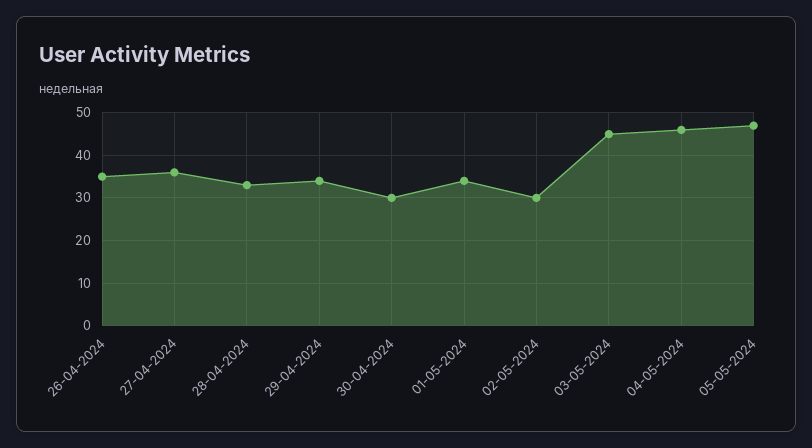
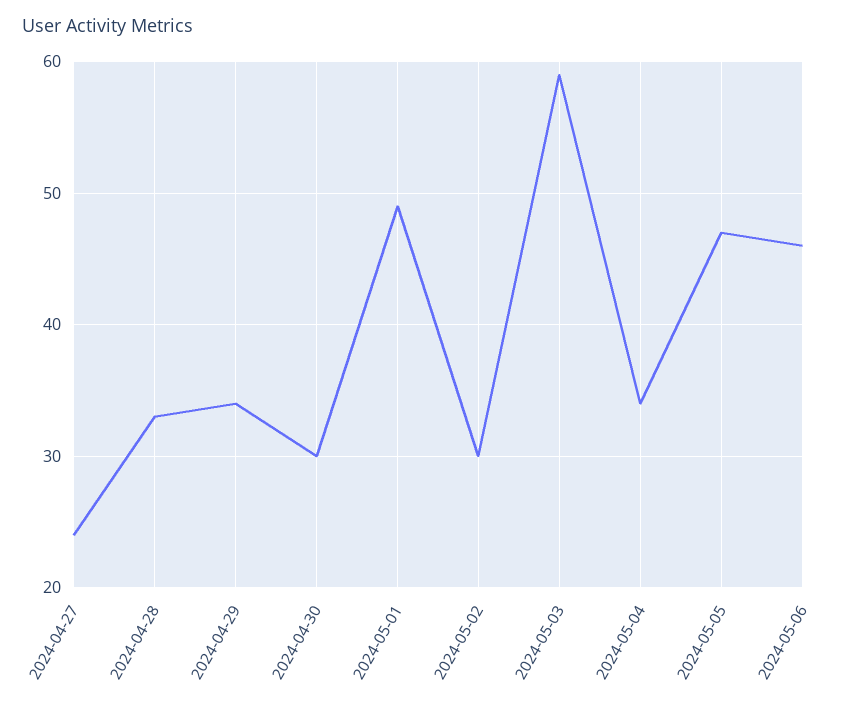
26-04-2024: 35 -> none
27-04-2024: 35 -> 24
01-05-2024: 35 -> 49
03-05-2024: 45 -> 59
04-05-2024: 45 -> 34
2024-05-06: none -> 46

